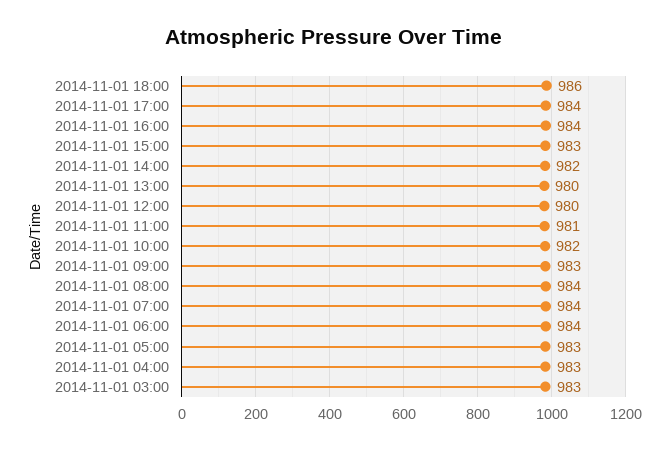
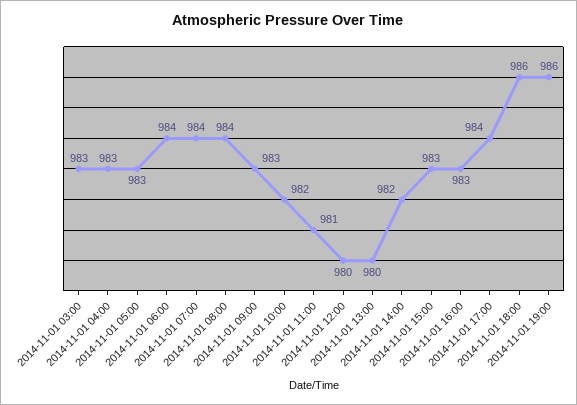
2014-11-01 16:00: 984 -> 983
2014-11-01 19:00: none -> 986

